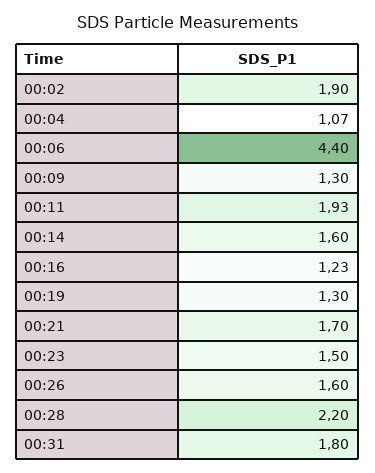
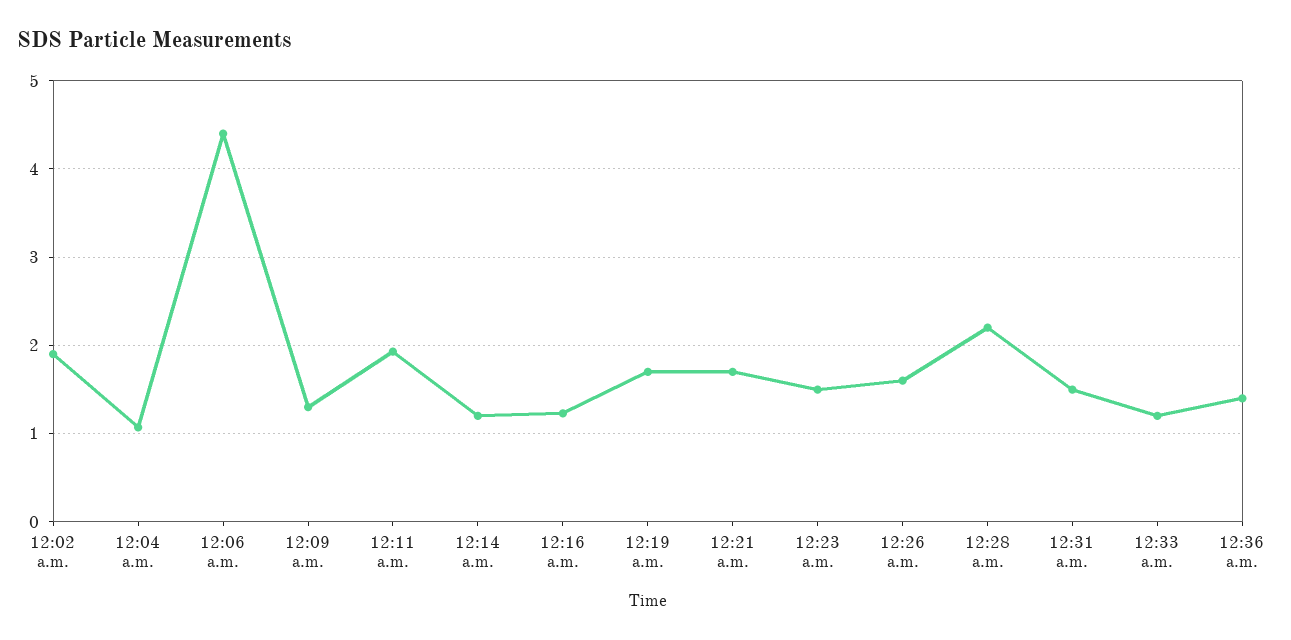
00:14: 1.6 -> 1.2
00:19: 1.3 -> 1.7
00:31: 1.8 -> 1.5
12:33 a.m.: none -> 1.2
12:36 a.m.: none -> 1.4

